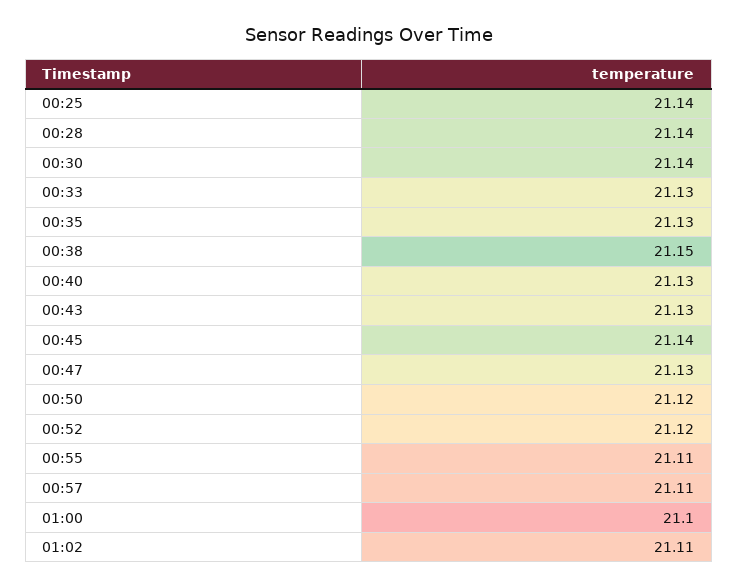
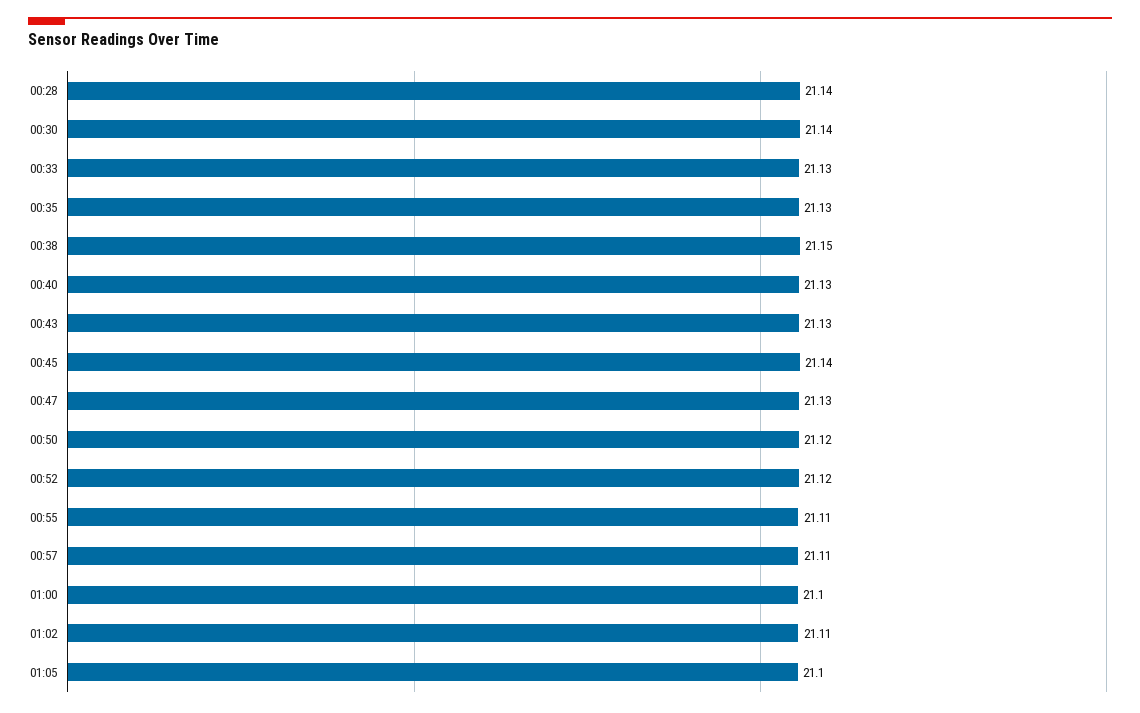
00:25: 21.14 -> none
01:05: none -> 21.1

